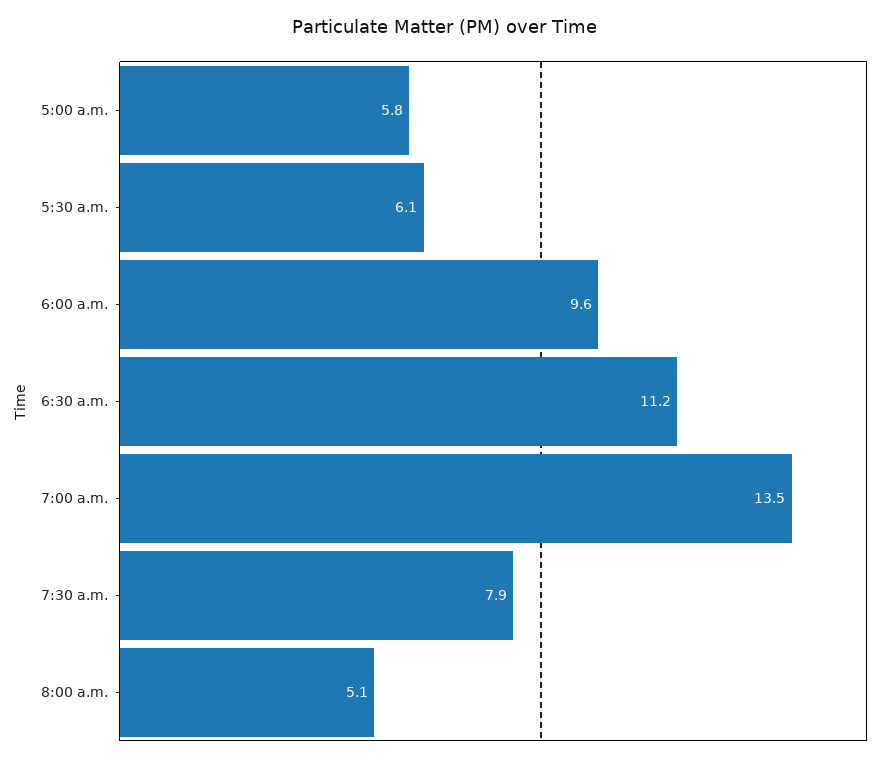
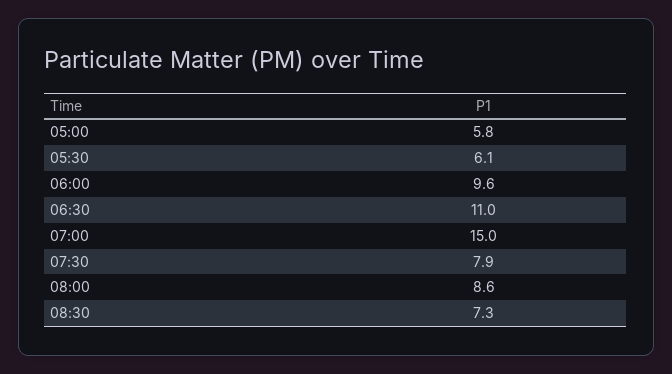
6:30 a.m.: 11.2 -> 11
7:00 a.m.: 13.5 -> 15
8:00 a.m.: 5.1 -> 8.6
08:30: none -> 7.3

